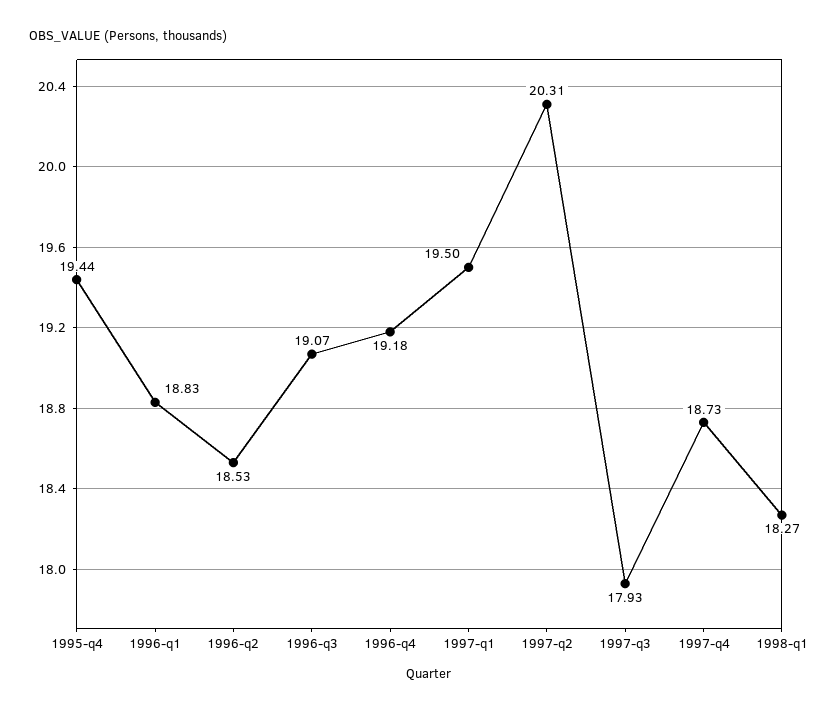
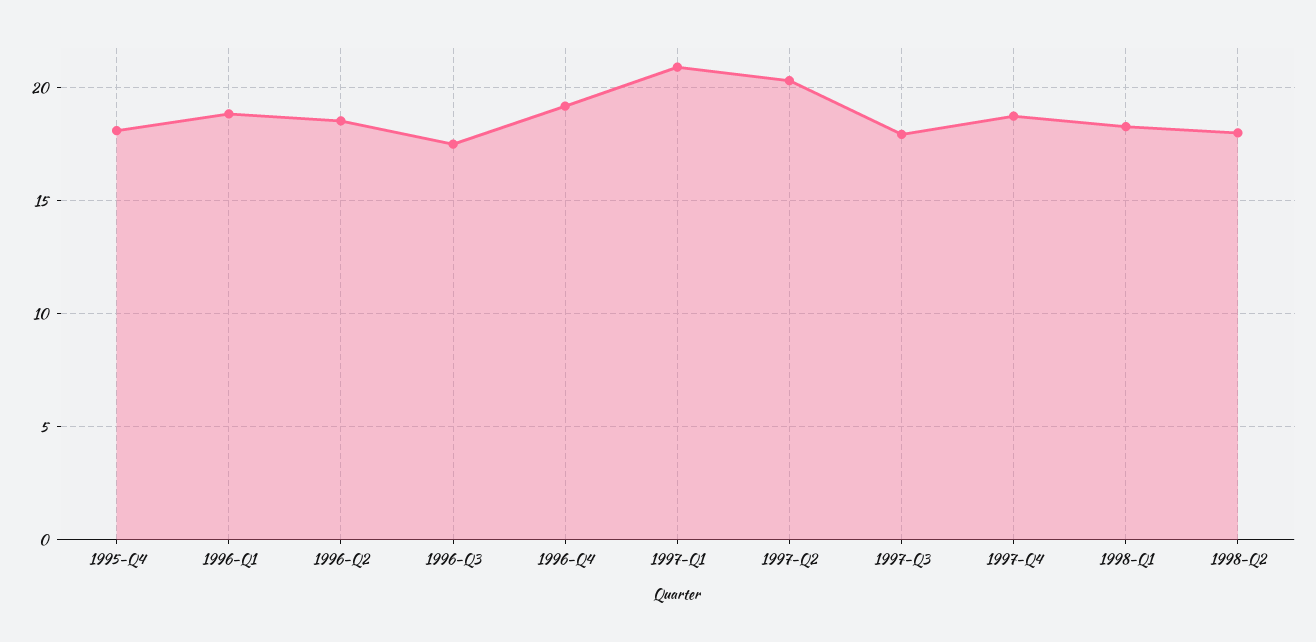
1995-q4: 19.44 -> 18
1996-q3: 19.07 -> 17.5
1997-q1: 19.5 -> 21
1998-Q2: none -> 18

